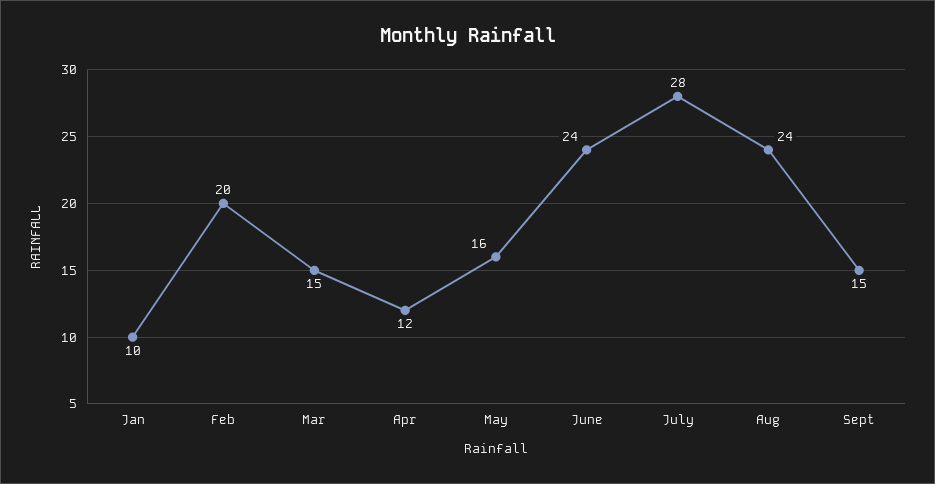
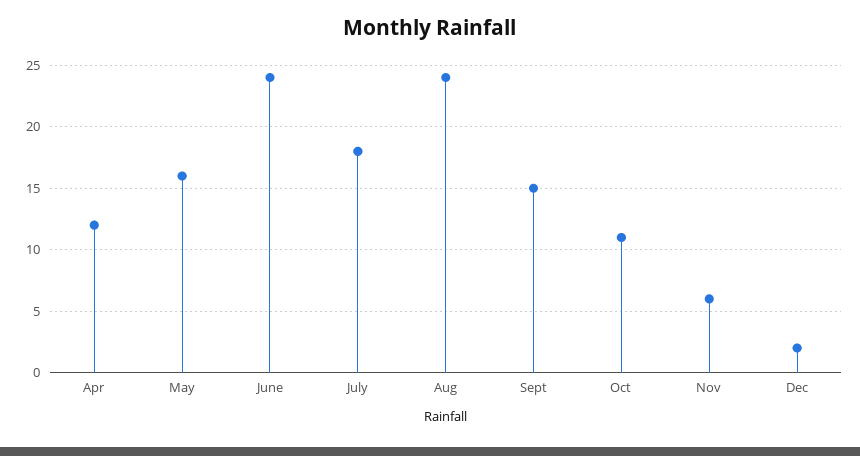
Jan: 10 -> none
Feb: 20 -> none
Mar: 15 -> none
July: 28 -> 18
Oct: none -> 11
Nov: none -> 6
Dec: none -> 2

